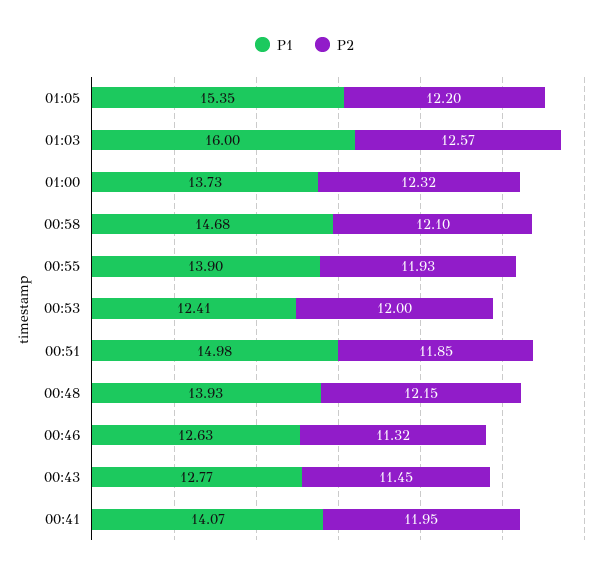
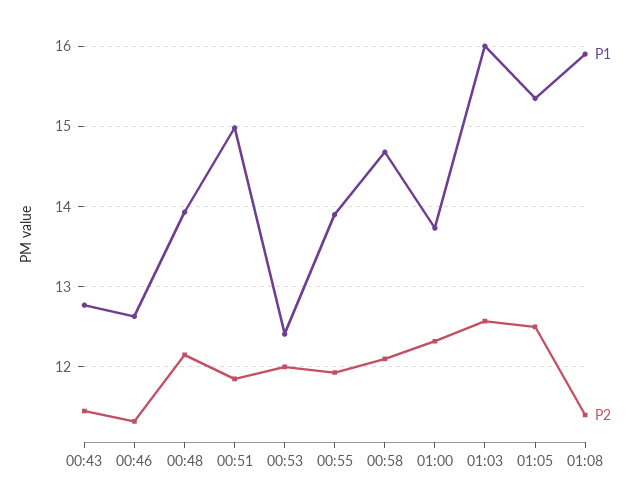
P2, 01:05: 12.2 -> 12.5
P1, 00:41: 14.07 -> none
P2, 00:41: 11.95 -> none
P1, 01:08: none -> 15.9
P2, 01:08: none -> 11.4

